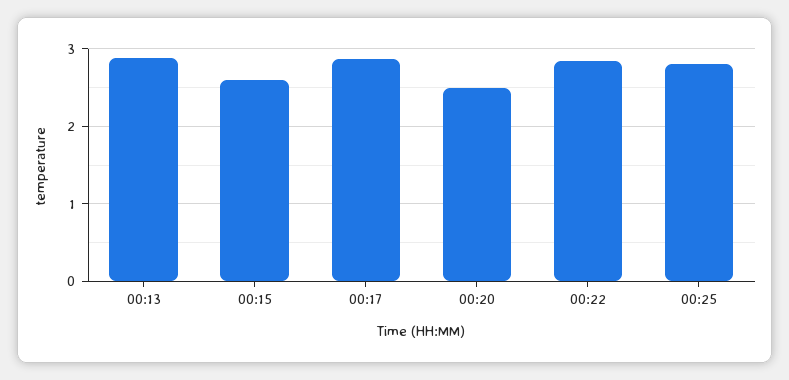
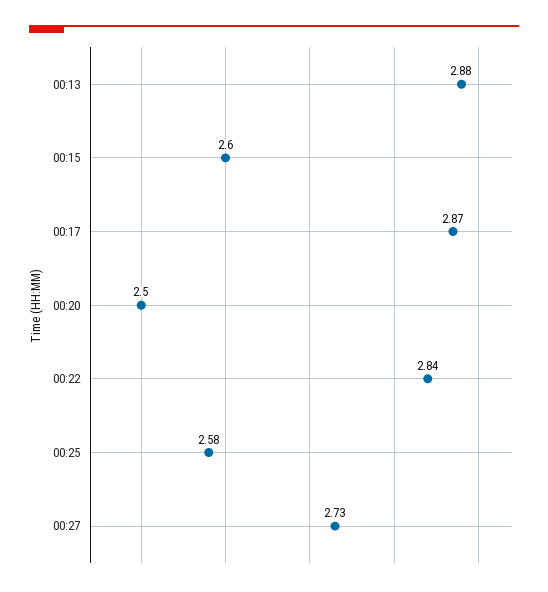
00:25: 2.8 -> 2.58
00:27: none -> 2.73

